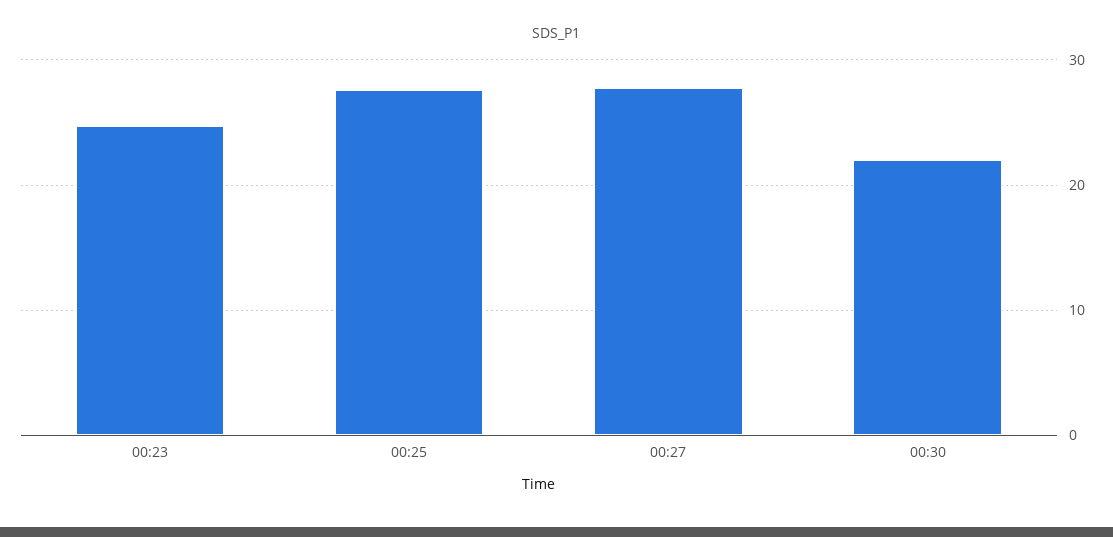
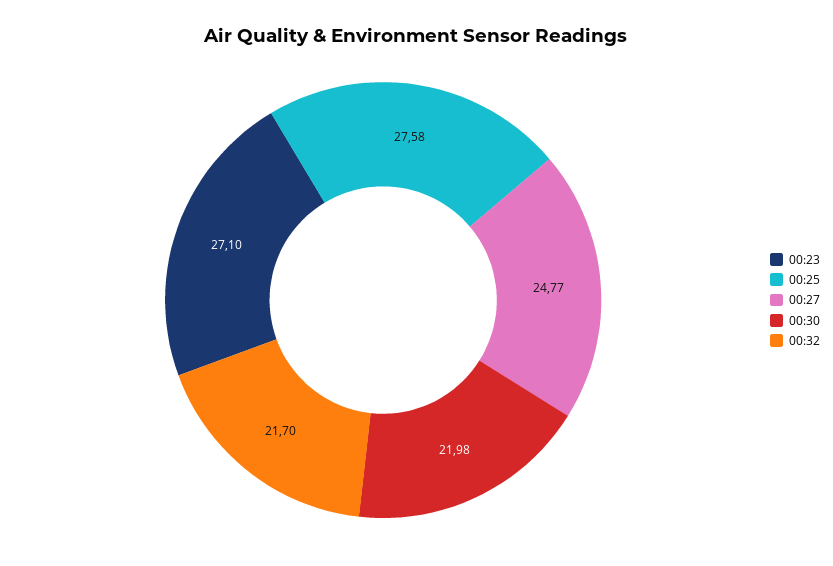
00:23: 25 -> 27.1
00:27: 28 -> 24.77
00:32: none -> 21.7

